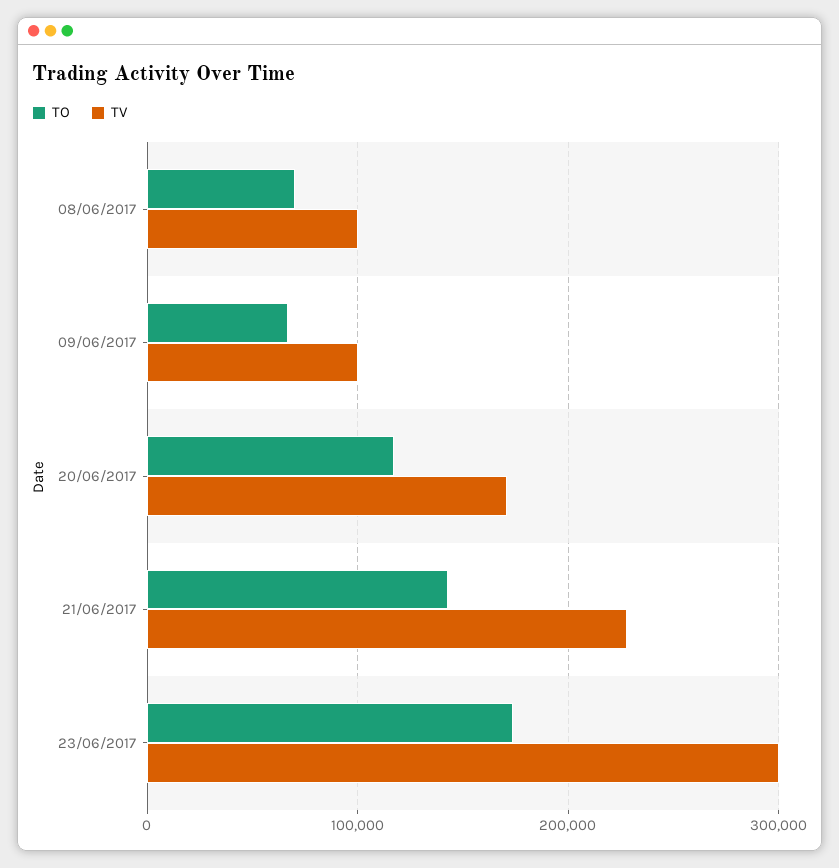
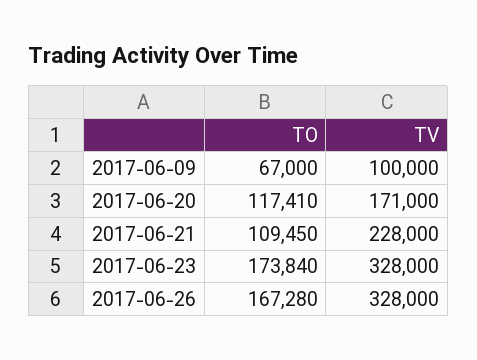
TO, 08/06/2017: 70000 -> none
TV, 08/06/2017: 100000 -> none
TO, 21/06/2017: 140000 -> 109450
TV, 23/06/2017: 300000 -> 328000
TO, 2017-06-26: none -> 167280
TV, 2017-06-26: none -> 328000

